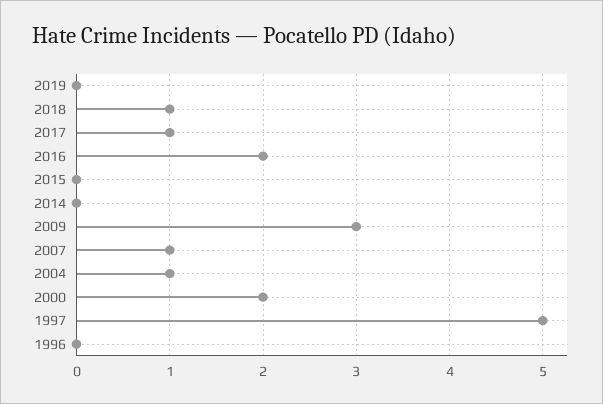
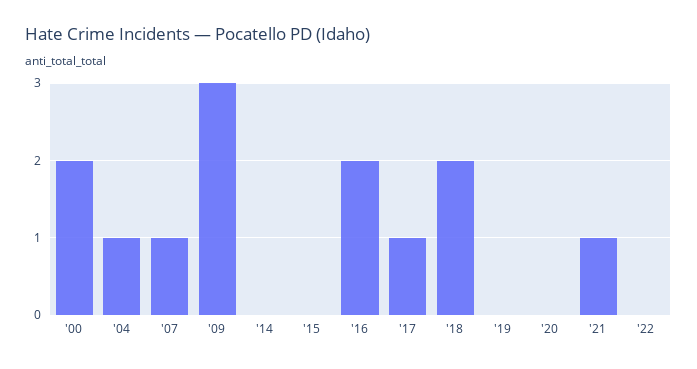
2018: 1 -> 2
1997: 5 -> none
1996: 0 -> none
'20: none -> 0
'21: none -> 1
'22: none -> 0

